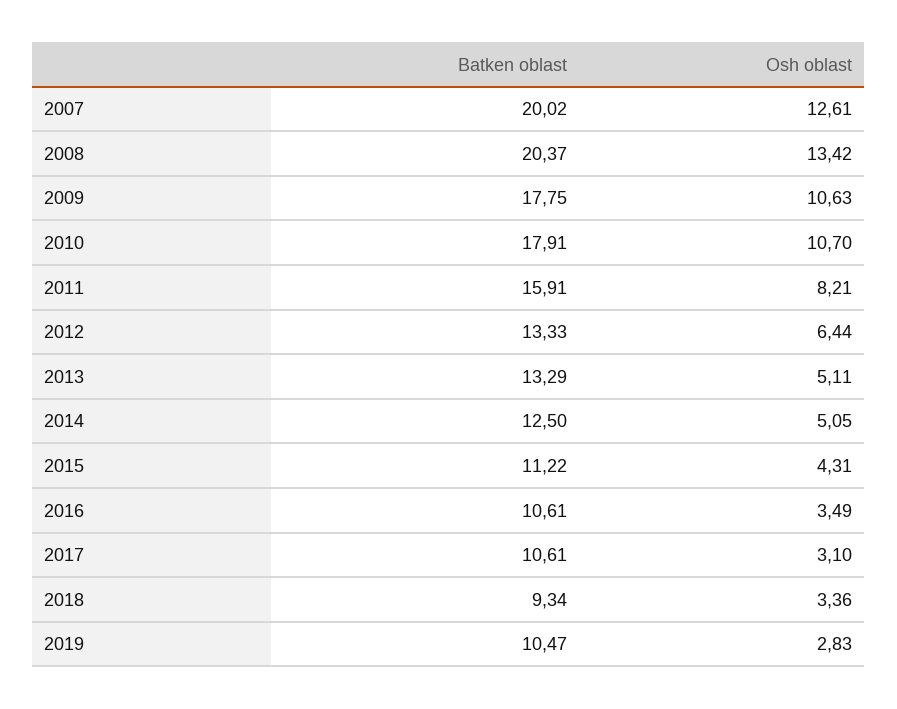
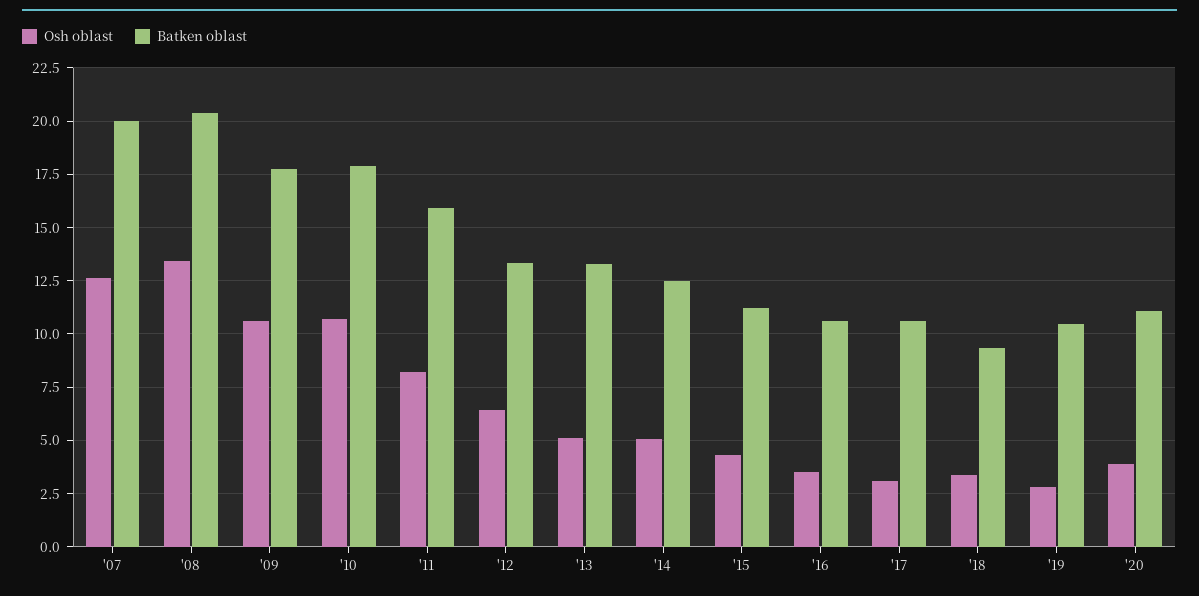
Osh oblast, '20: none -> 4
Batken oblast, '20: none -> 11

